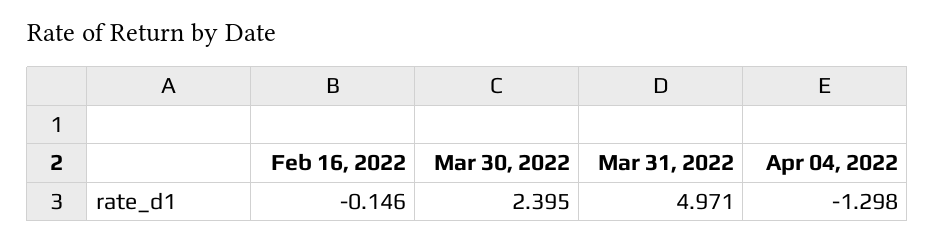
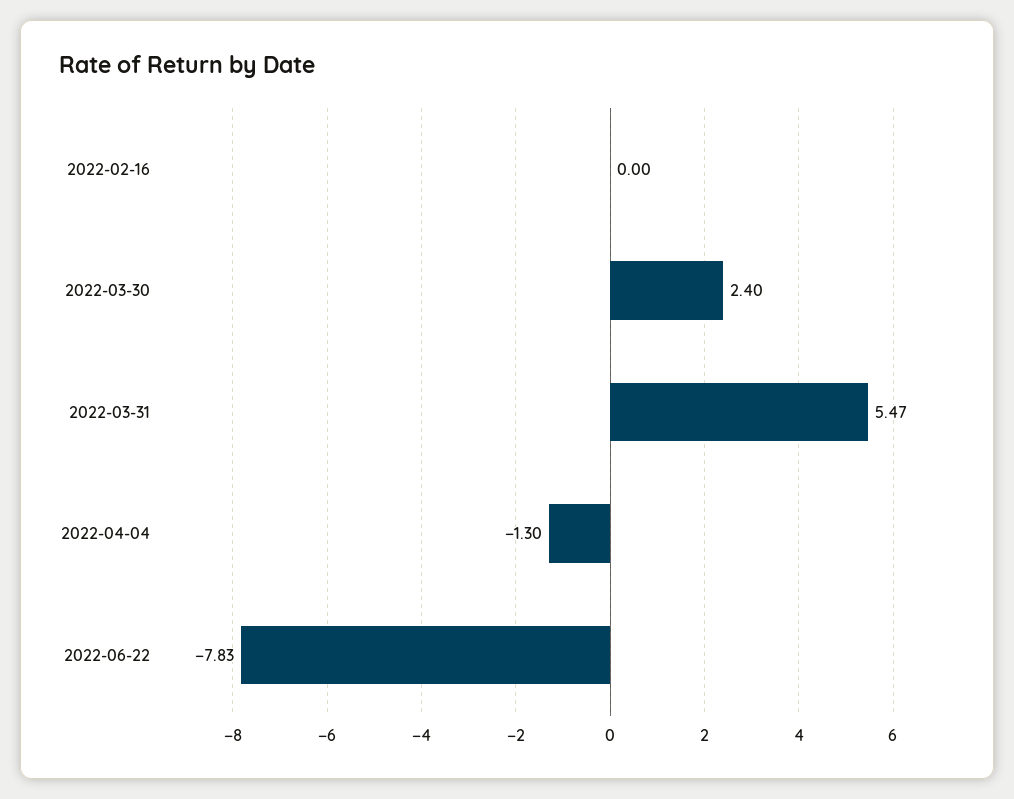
Feb 16, 2022: -0.146 -> 0
Mar 31, 2022: 4.971 -> 5.47
2022-06-22: none -> -7.83

